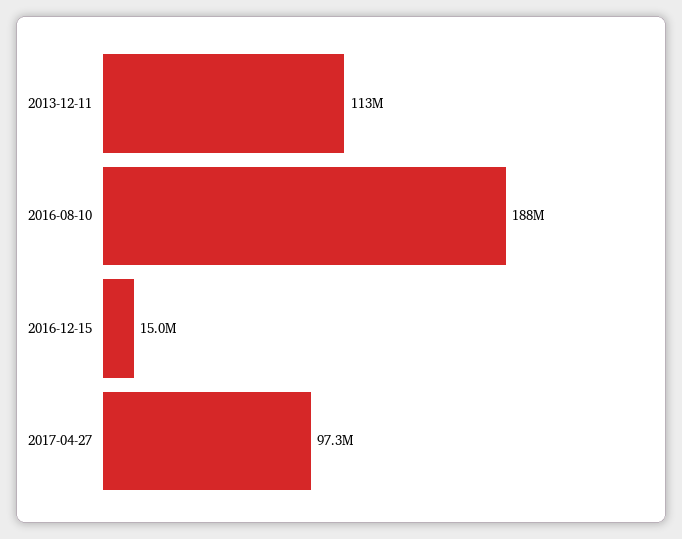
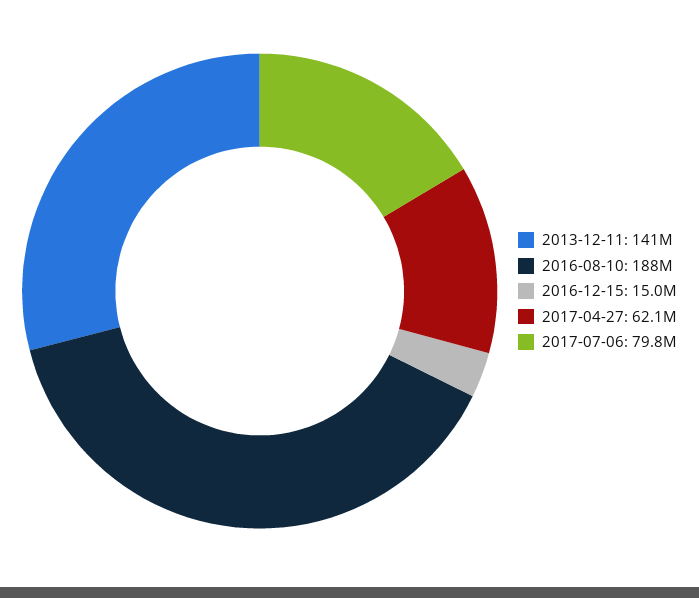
2013-12-11: 113000000 -> 141000000
2017-04-27: 97300000 -> 62100000
2017-07-06: none -> 79800000

